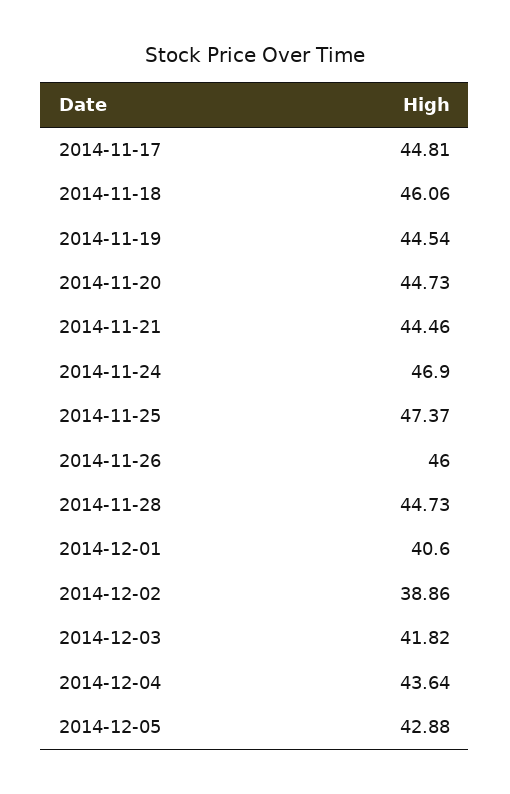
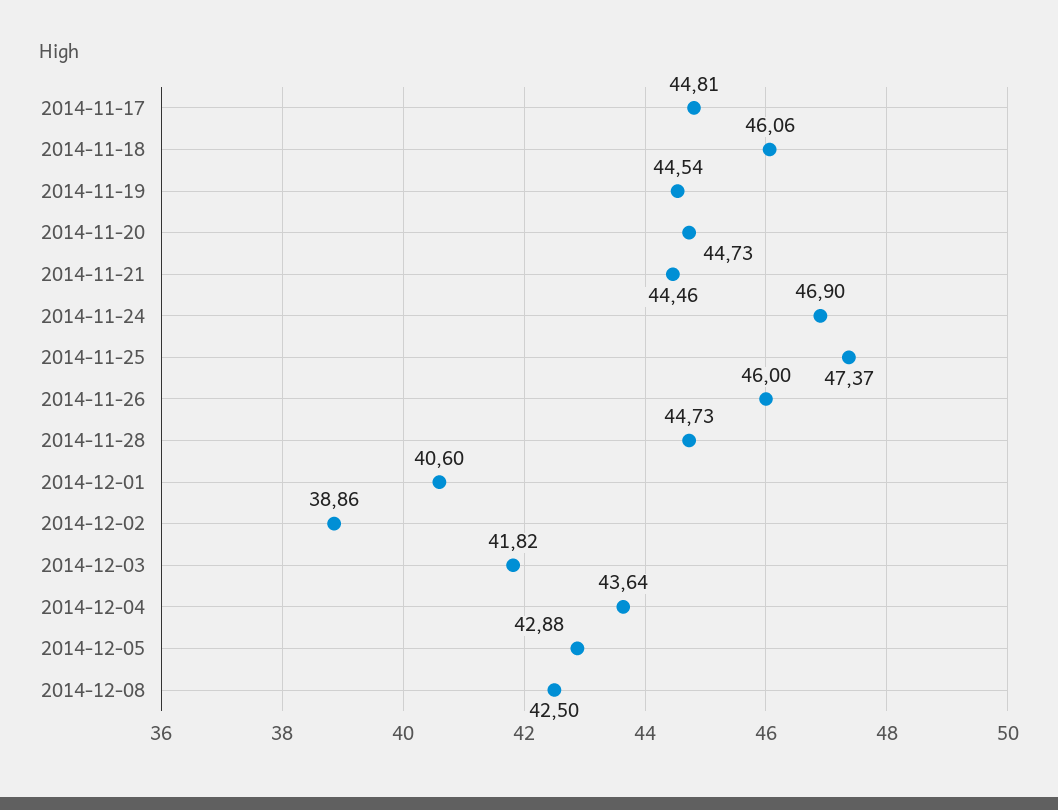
2014-12-08: none -> 42.5

